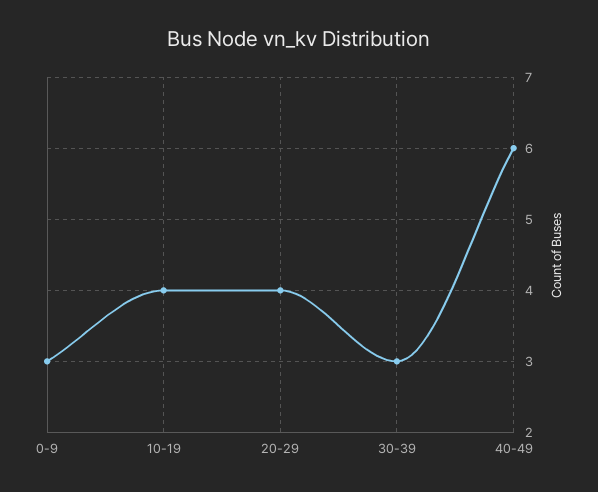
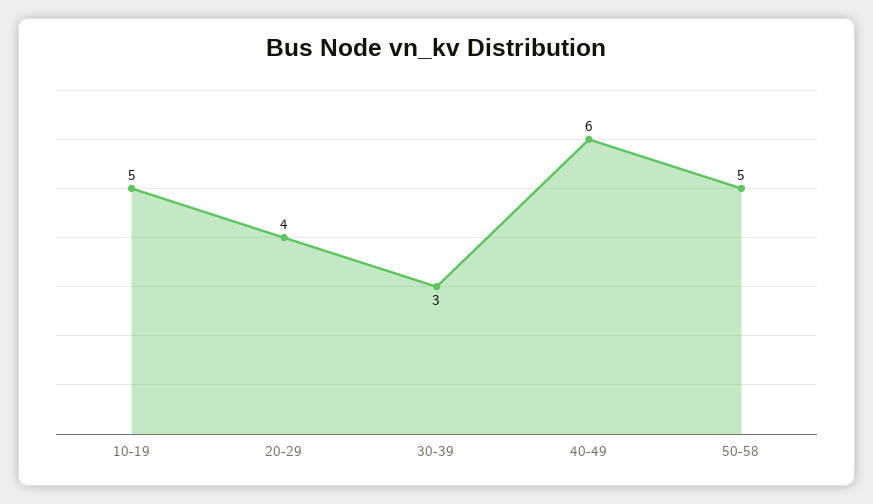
0-9: 3 -> none
10-19: 4 -> 5
50-58: none -> 5

